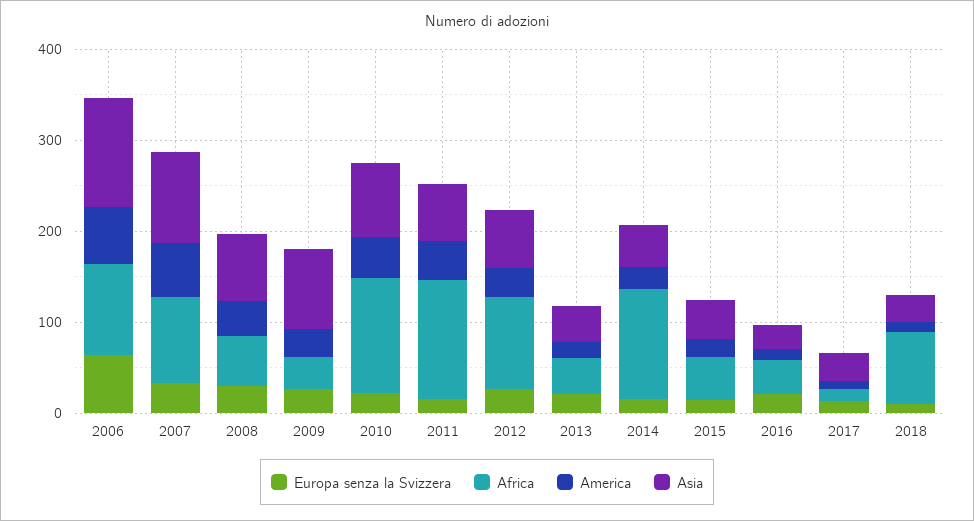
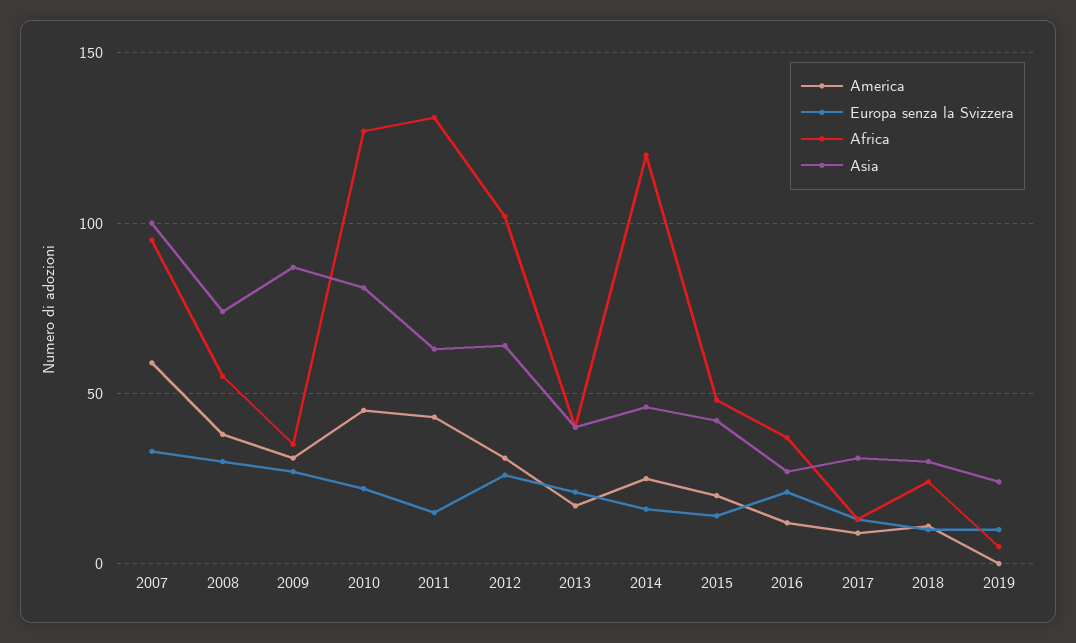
Europa senza la Svizzera, 2006: 60 -> none
Africa, 2006: 100 -> none
America, 2006: 60 -> none
Asia, 2006: 120 -> none
Africa, 2018: 80 -> 25
America, 2019: none -> 0
Europa senza la Svizzera, 2019: none -> 10
Africa, 2019: none -> 5
Asia, 2019: none -> 25

